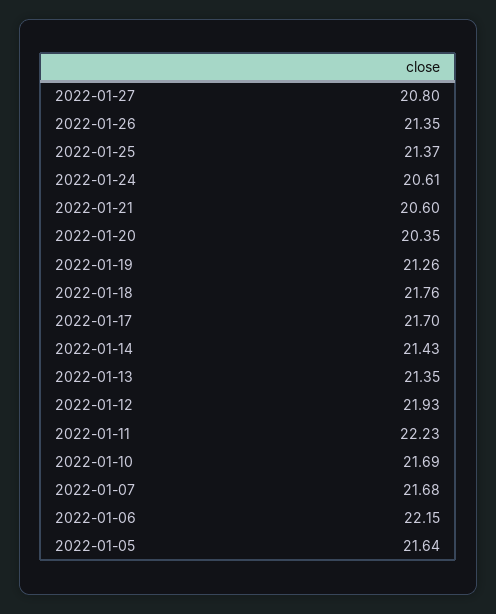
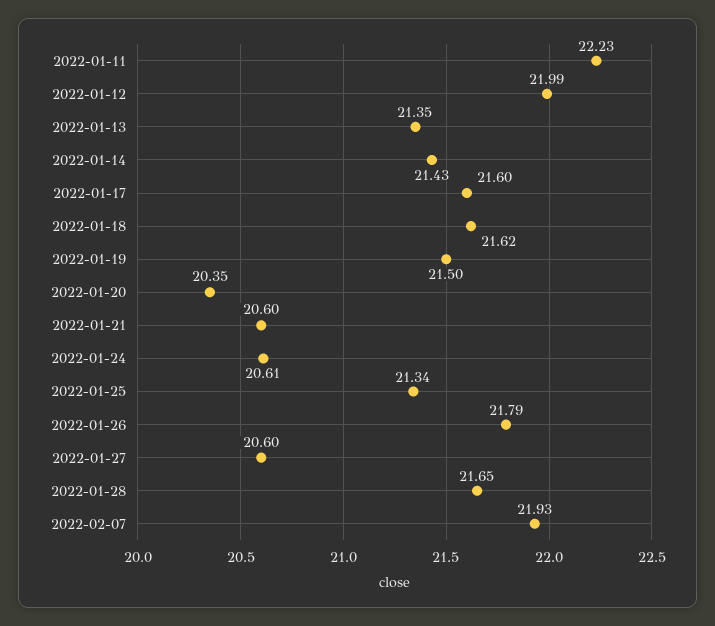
2022-01-27: 20.8 -> 20.6
2022-01-26: 21.35 -> 21.79
2022-01-25: 21.37 -> 21.34
2022-01-19: 21.26 -> 21.5
2022-01-18: 21.76 -> 21.62
2022-01-17: 21.7 -> 21.6
2022-01-12: 21.93 -> 21.99
2022-01-10: 21.69 -> none
2022-01-07: 21.68 -> none
2022-01-06: 22.15 -> none
2022-01-05: 21.64 -> none
2022-01-28: none -> 21.65
2022-02-07: none -> 21.93

